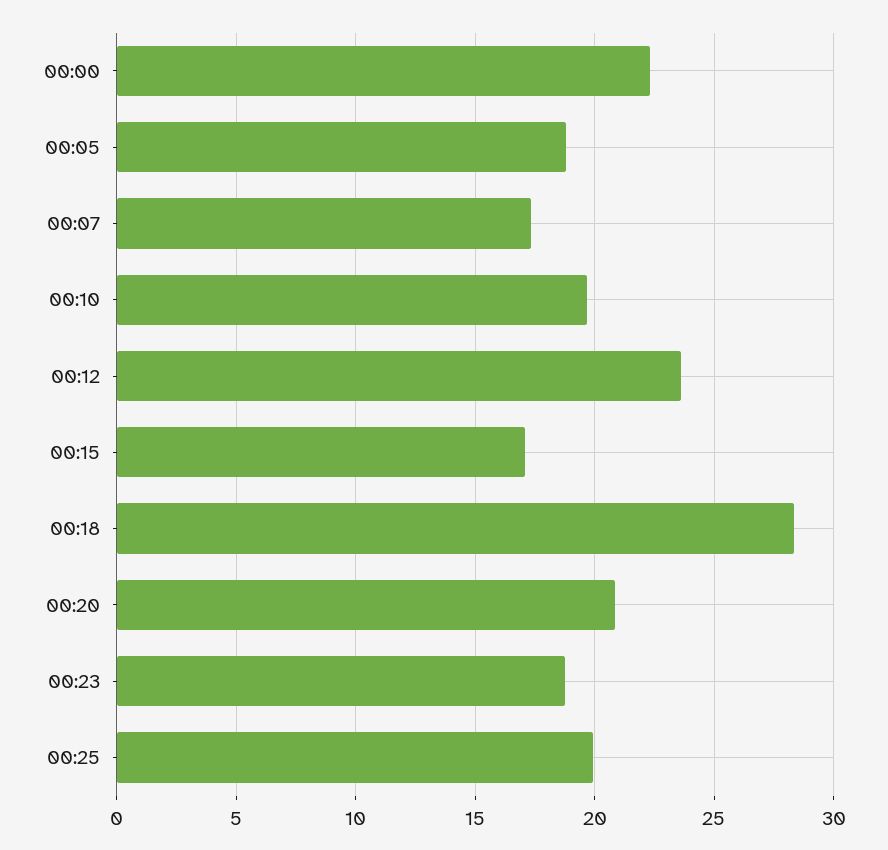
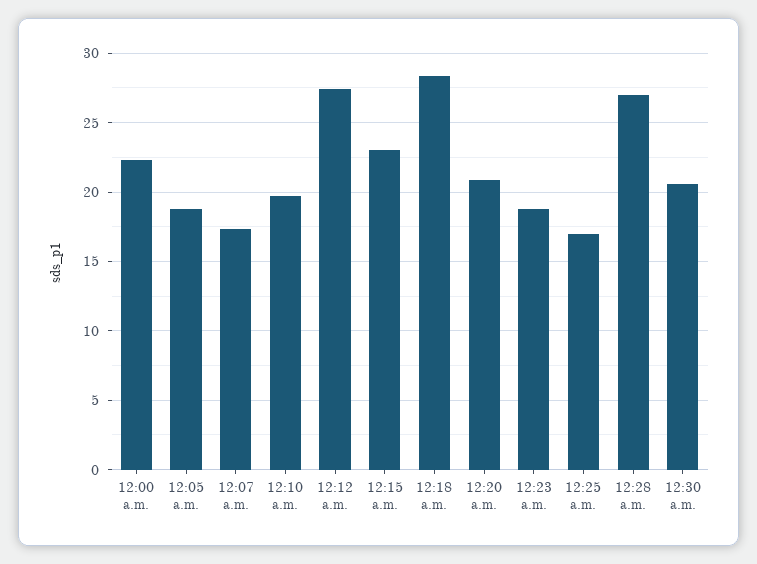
00:12: 23.5 -> 27.5
00:15: 17 -> 23
00:25: 20 -> 17
12:28 a.m.: none -> 27
12:30 a.m.: none -> 20.5

